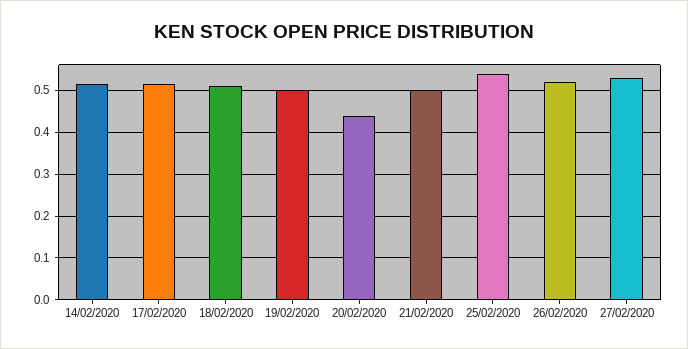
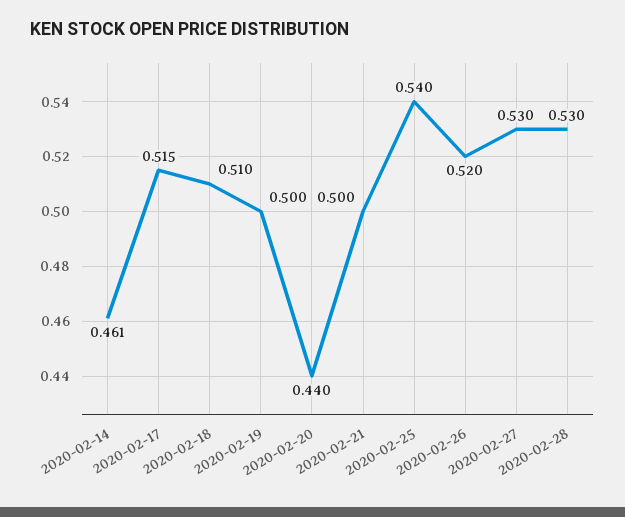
14/02/2020: 0.52 -> 0.461
2020-02-28: none -> 0.53

